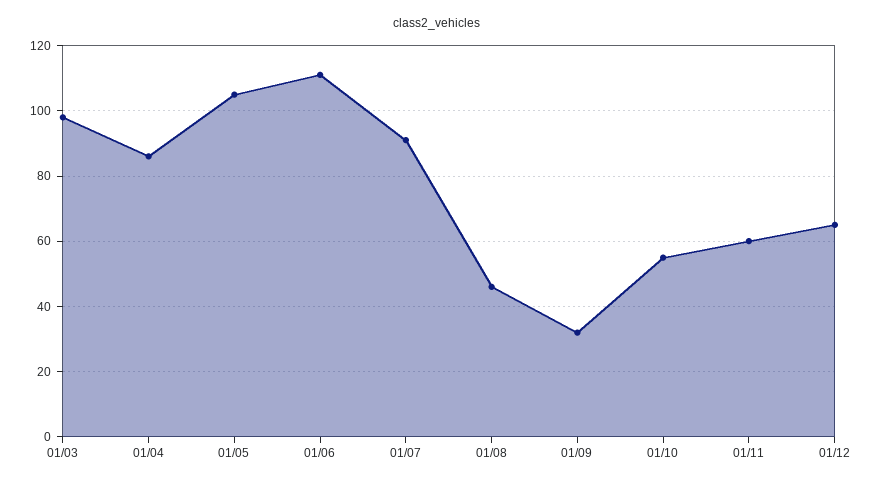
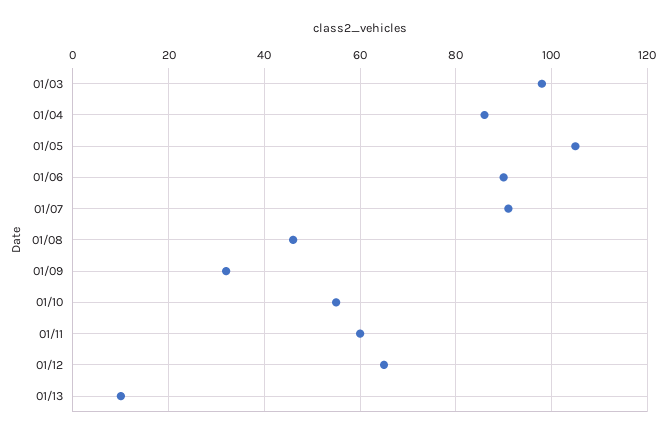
01/06: 110 -> 90
01/13: none -> 10

